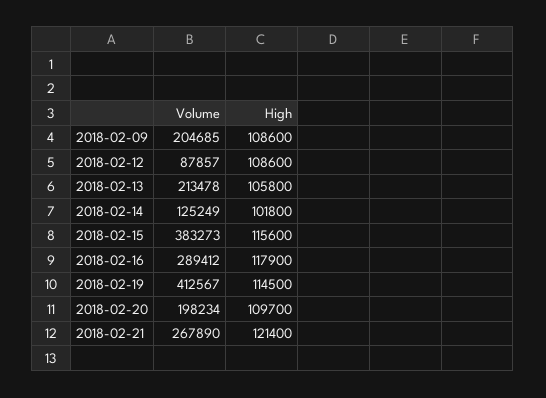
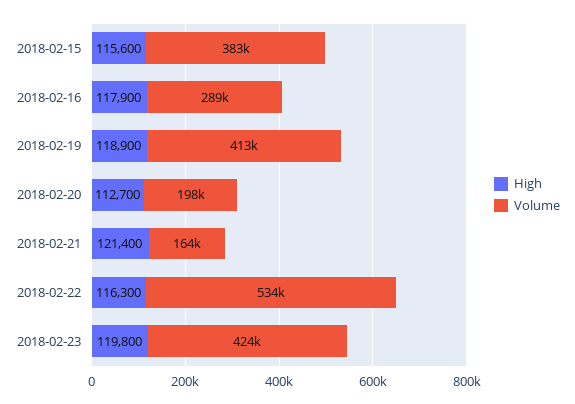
Volume, 2018-02-09: 204685 -> none
High, 2018-02-09: 108600 -> none
Volume, 2018-02-12: 87857 -> none
High, 2018-02-12: 108600 -> none
Volume, 2018-02-13: 213478 -> none
High, 2018-02-13: 105800 -> none
Volume, 2018-02-14: 125249 -> none
High, 2018-02-14: 101800 -> none
High, 2018-02-19: 114500 -> 118900
High, 2018-02-20: 109700 -> 112700
Volume, 2018-02-21: 267890 -> 164000
High, 2018-02-22: none -> 116300
Volume, 2018-02-22: none -> 534000
High, 2018-02-23: none -> 119800
Volume, 2018-02-23: none -> 424000

